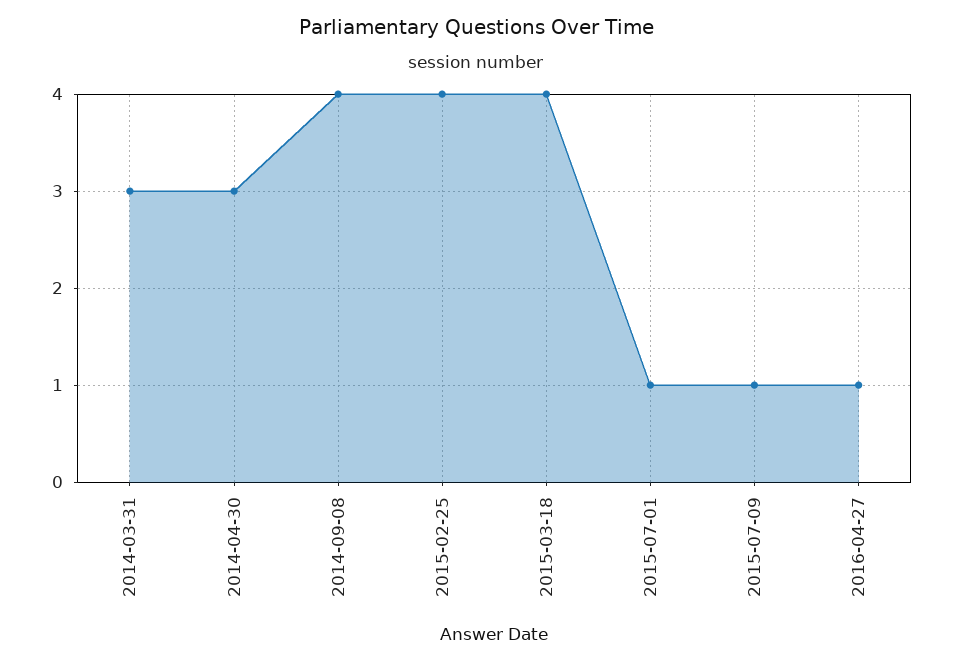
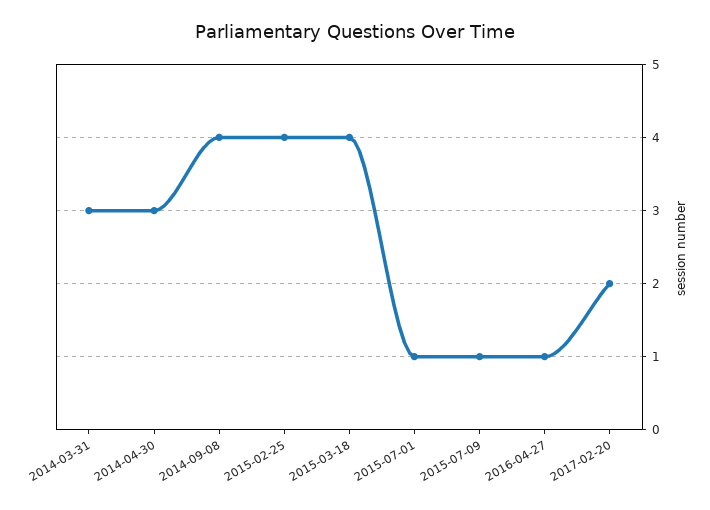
2017-02-20: none -> 2

